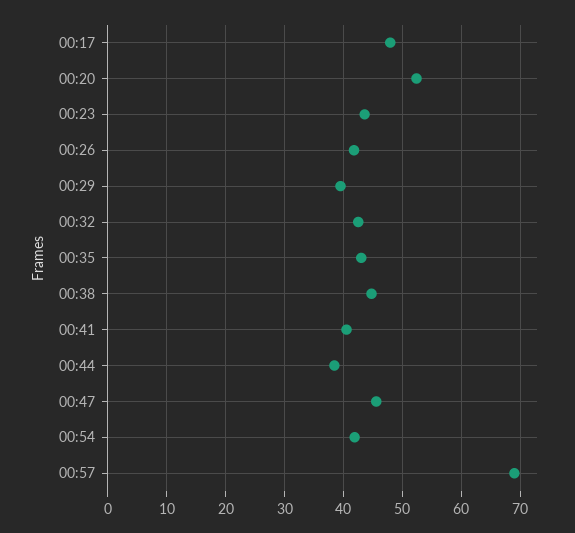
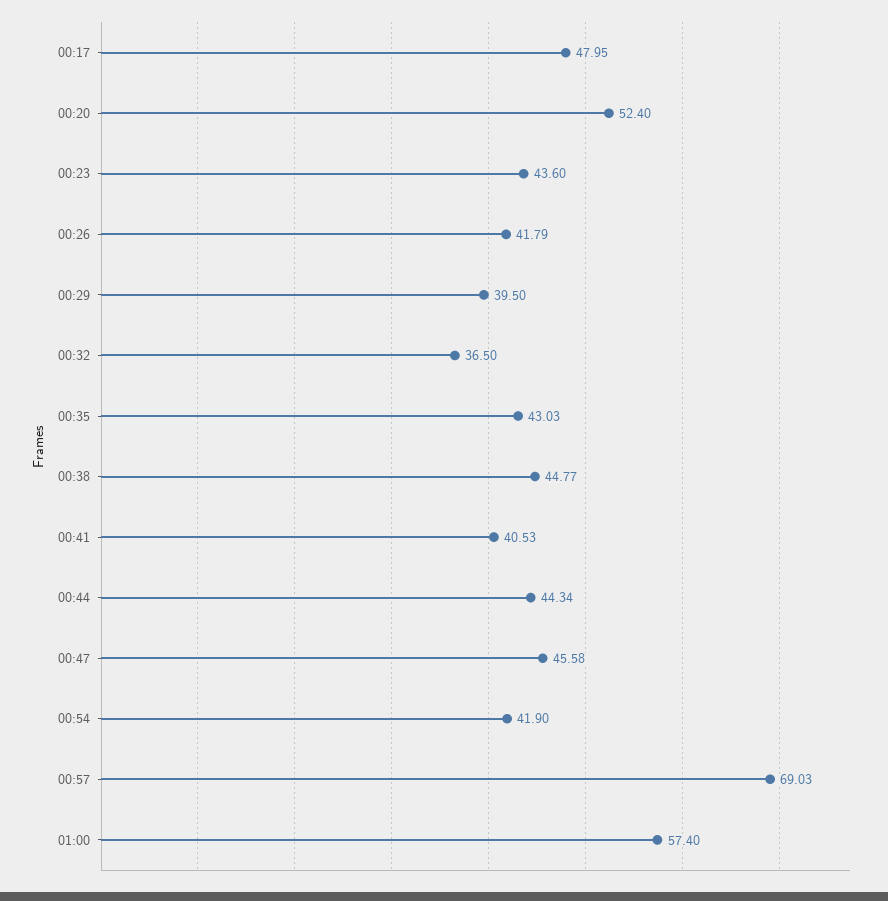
00:32: 42 -> 36.5
00:44: 38 -> 44.34
01:00: none -> 57.4

